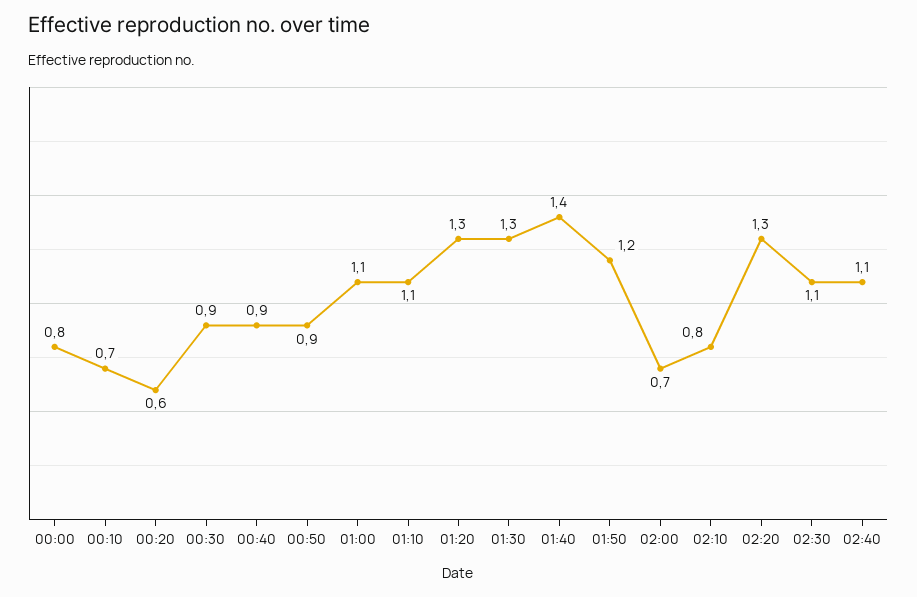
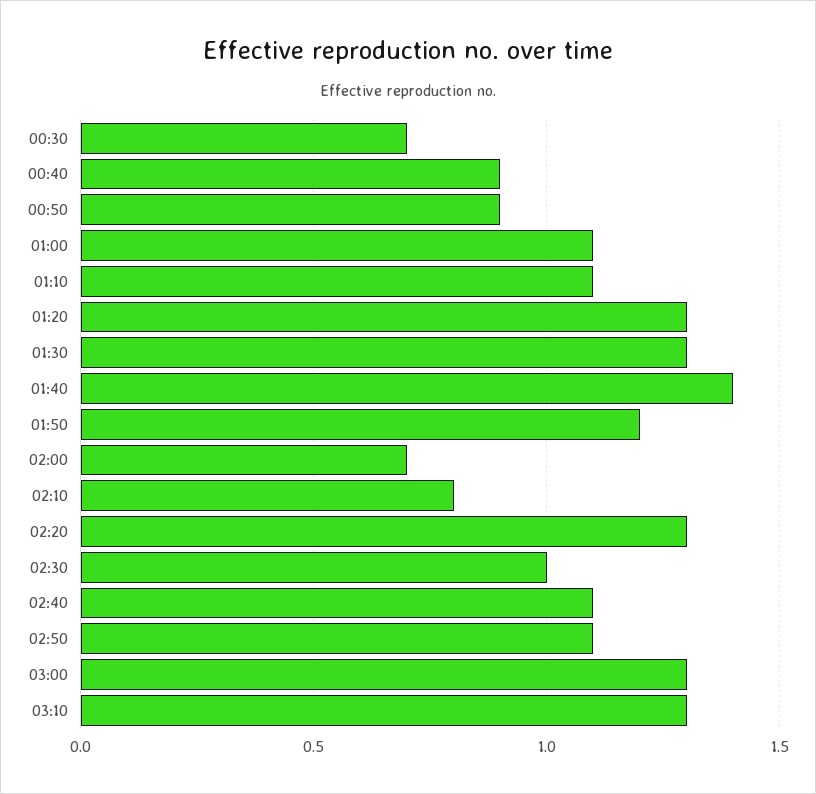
00:00: 0.8 -> none
00:10: 0.7 -> none
00:20: 0.6 -> none
00:30: 0.9 -> 0.7
02:30: 1.1 -> 1
02:50: none -> 1.1
03:00: none -> 1.3
03:10: none -> 1.3

